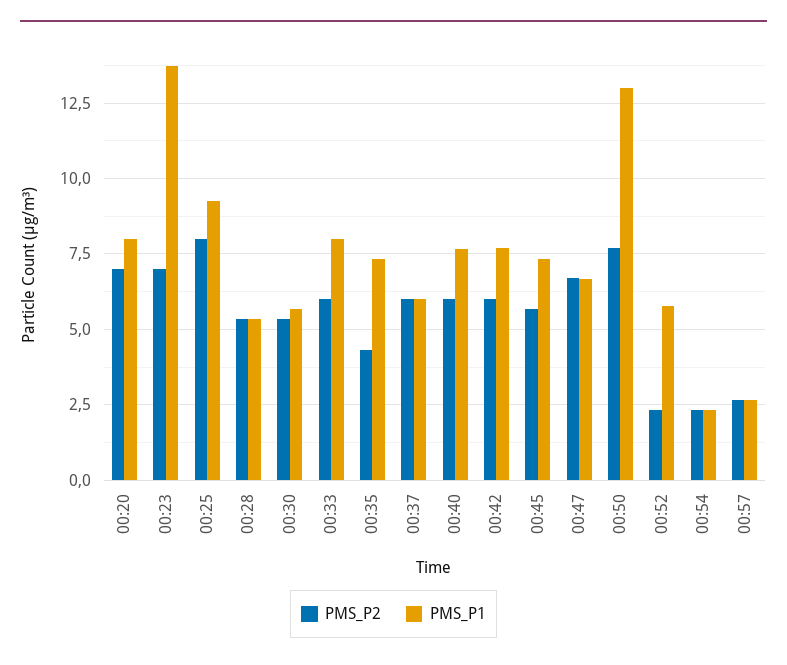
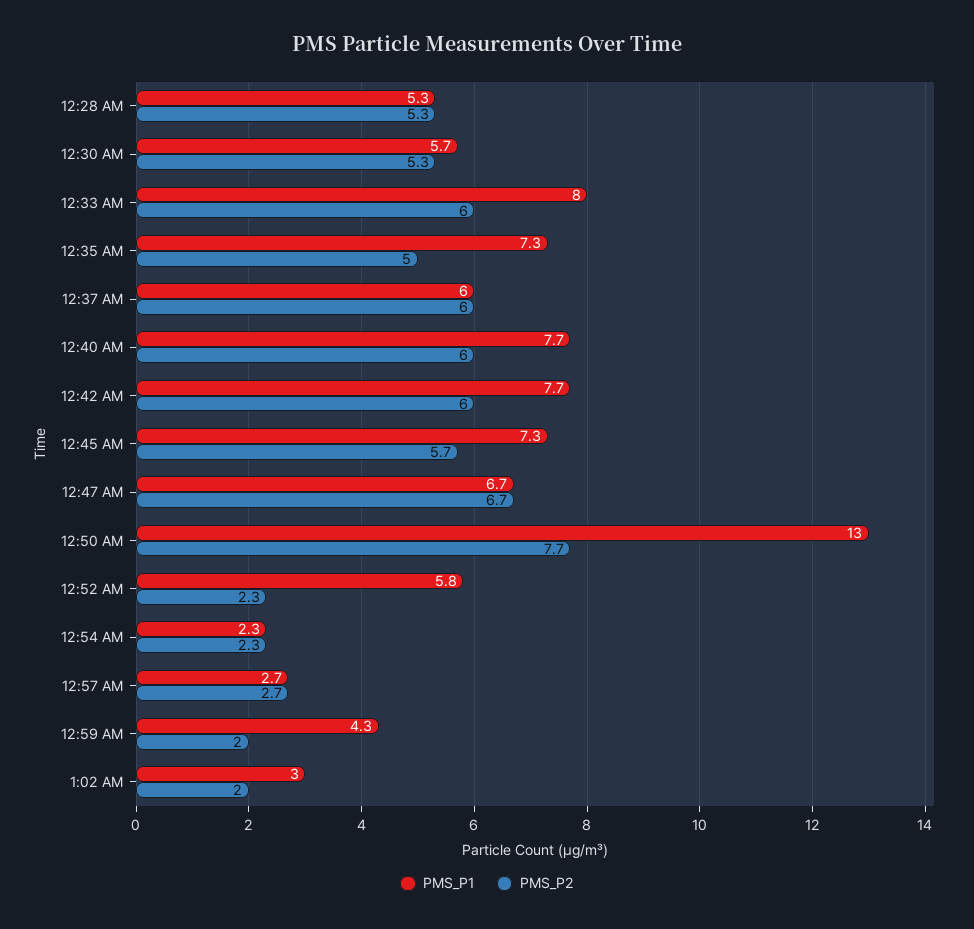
PMS_P2, 00:20: 7 -> none
PMS_P1, 00:20: 8 -> none
PMS_P2, 00:23: 7 -> none
PMS_P1, 00:23: 13.75 -> none
PMS_P2, 00:25: 8 -> none
PMS_P1, 00:25: 9.25 -> none
PMS_P2, 00:35: 4.25 -> 5
PMS_P1, 12:59 AM: none -> 4.3
PMS_P2, 12:59 AM: none -> 2
PMS_P1, 1:02 AM: none -> 3
PMS_P2, 1:02 AM: none -> 2

